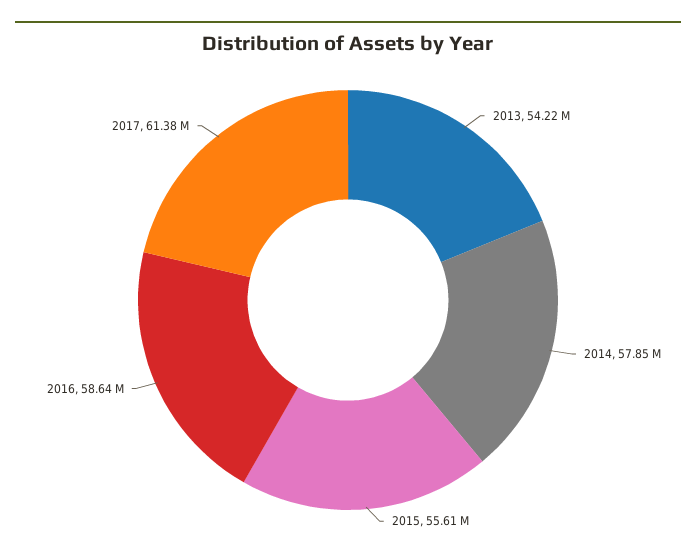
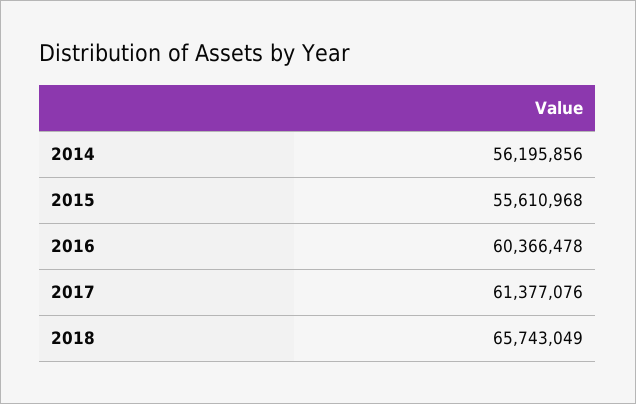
2013: 54220000 -> none
2014: 57850000 -> 56195856
2016: 58640000 -> 60366478
2018: none -> 65743049

